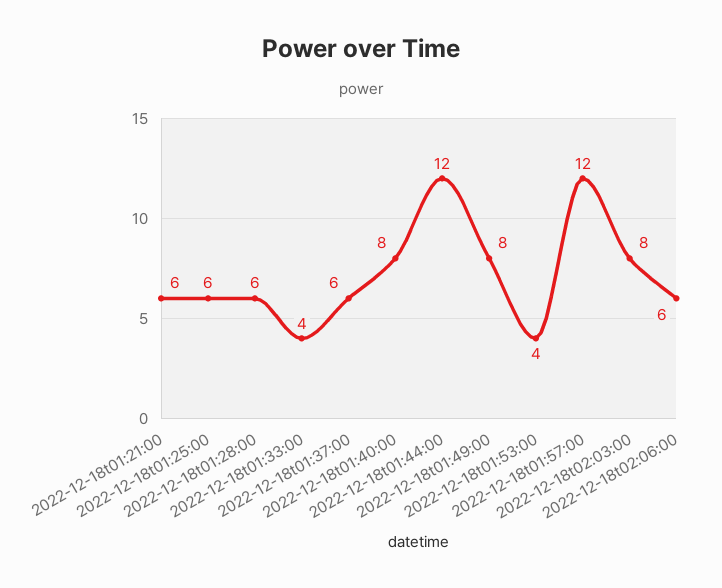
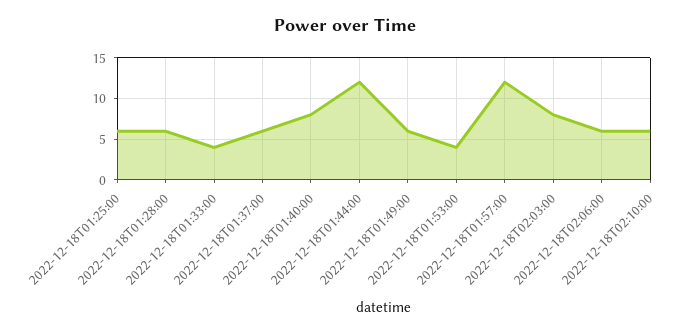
2022-12-18t01:21:00: 6 -> none
2022-12-18t01:49:00: 8 -> 6
2022-12-18T02:10:00: none -> 6

